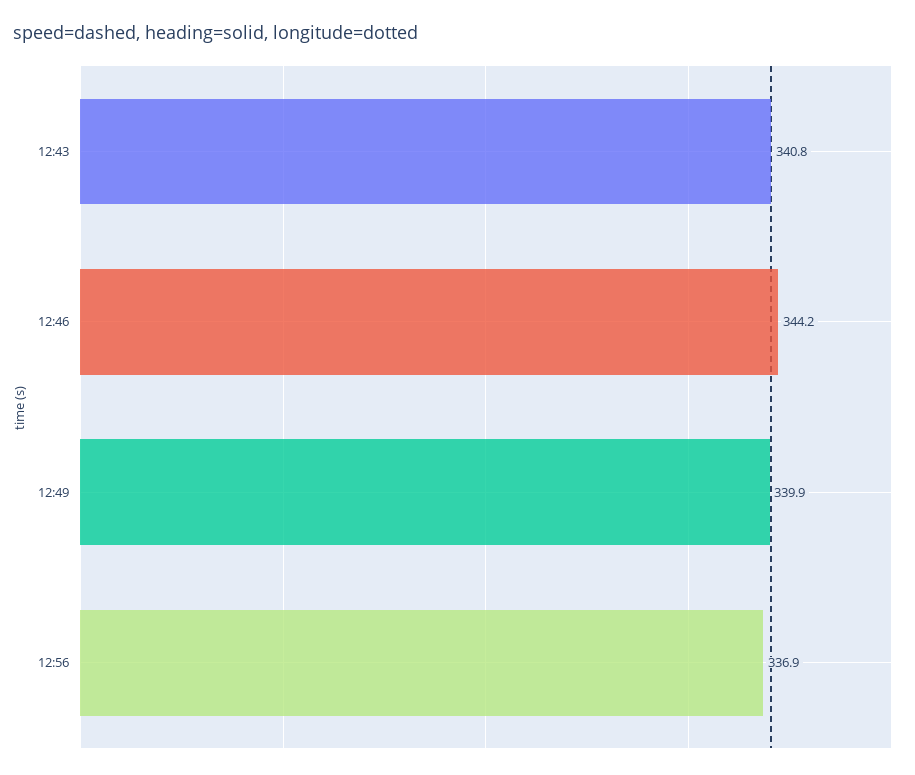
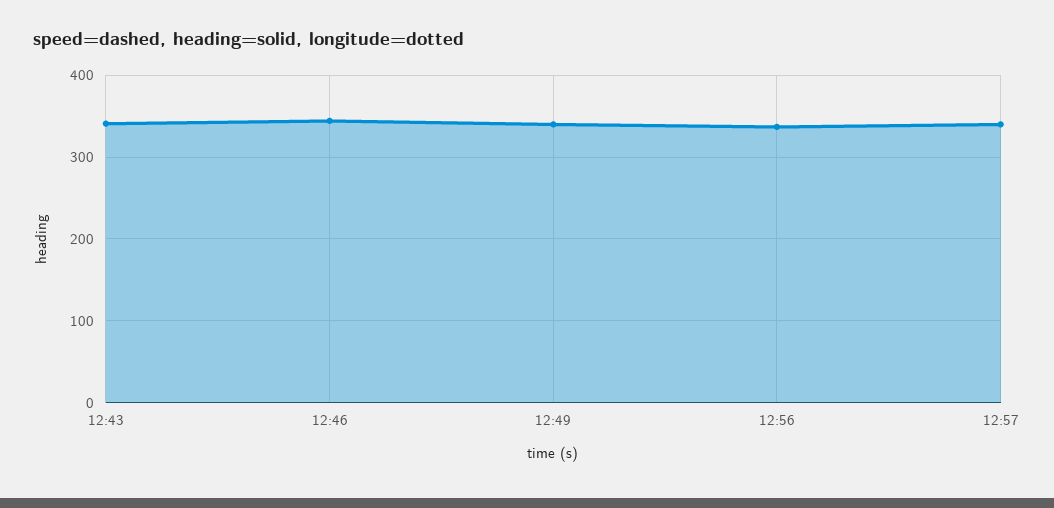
12:57: none -> 340

